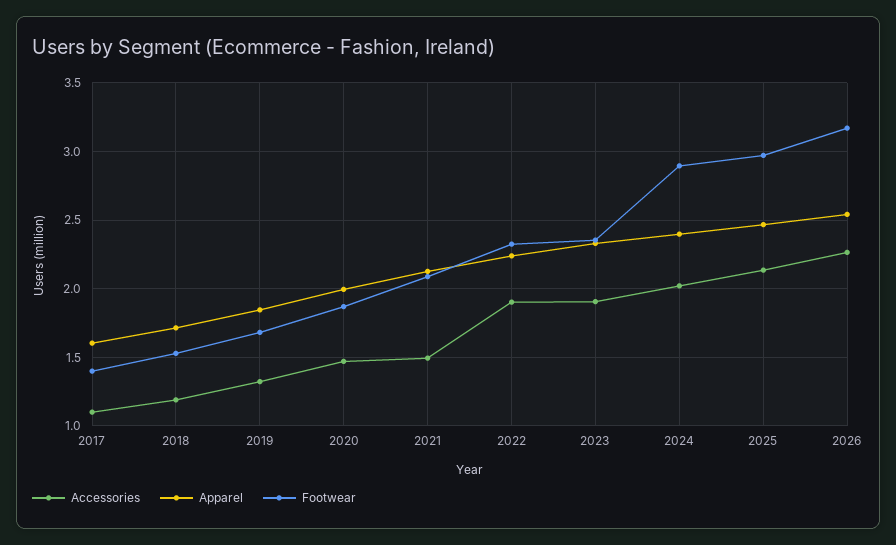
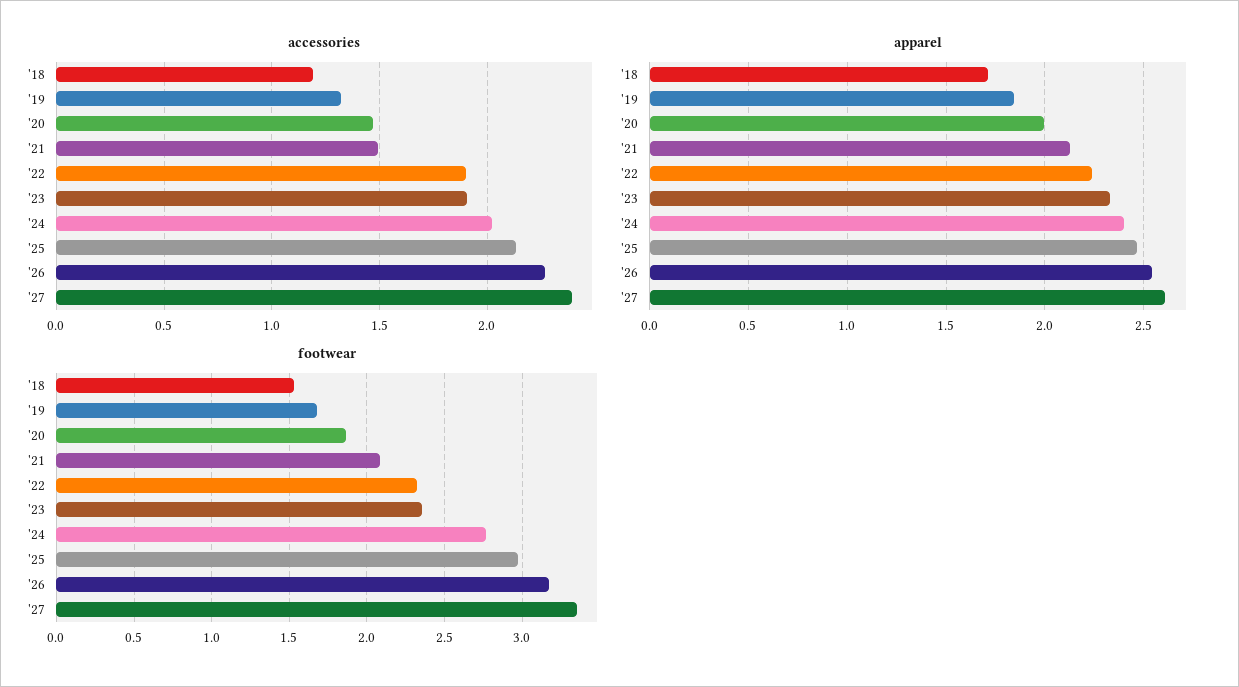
Accessories, 2017: 1.1 -> none
Apparel, 2017: 1.6 -> none
Footwear, 2017: 1.4 -> none
Footwear, 2024: 2.9 -> 2.75
Accessories, '27: none -> 2.4
Apparel, '27: none -> 2.6
Footwear, '27: none -> 3.35

